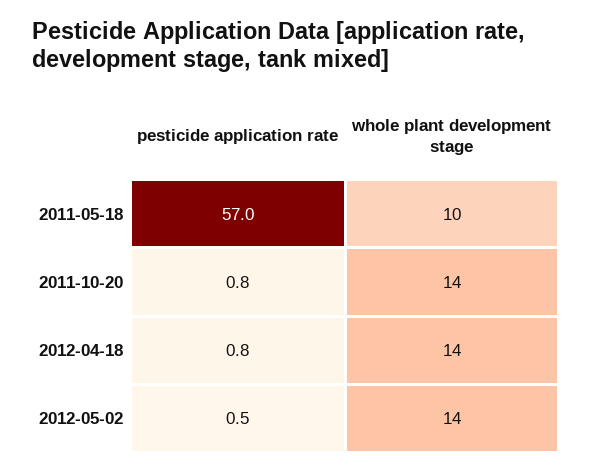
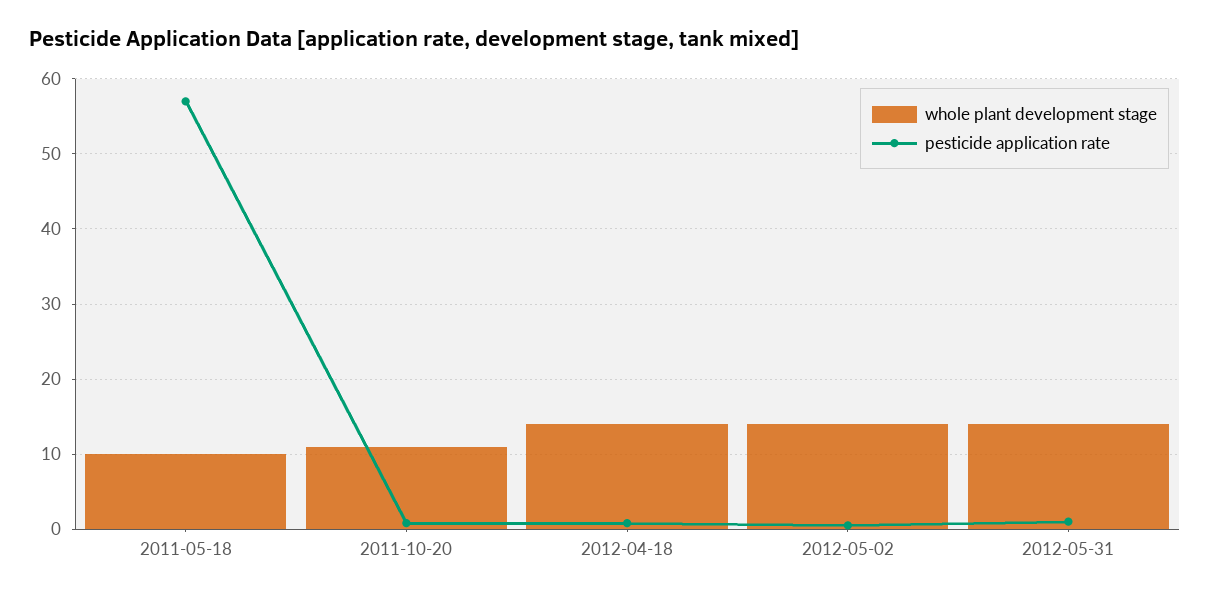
whole plant development stage, 2011-10-20: 14 -> 11
whole plant development stage, 2012-05-31: none -> 14
pesticide application rate, 2012-05-31: none -> 1

